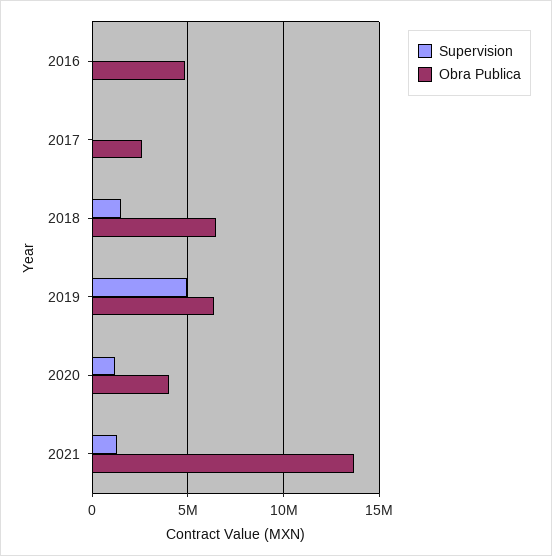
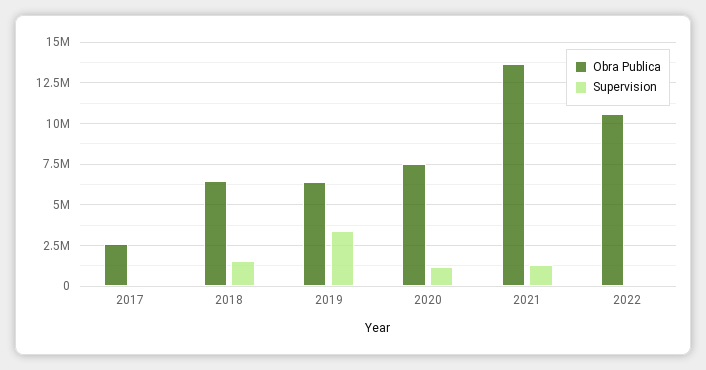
Supervision, 2016: 0 -> none
Obra Publica, 2016: 5000000 -> none
Supervision, 2019: 5000000 -> 3500000
Obra Publica, 2020: 4000000 -> 7500000
Obra Publica, 2022: none -> 10500000
Supervision, 2022: none -> 0

